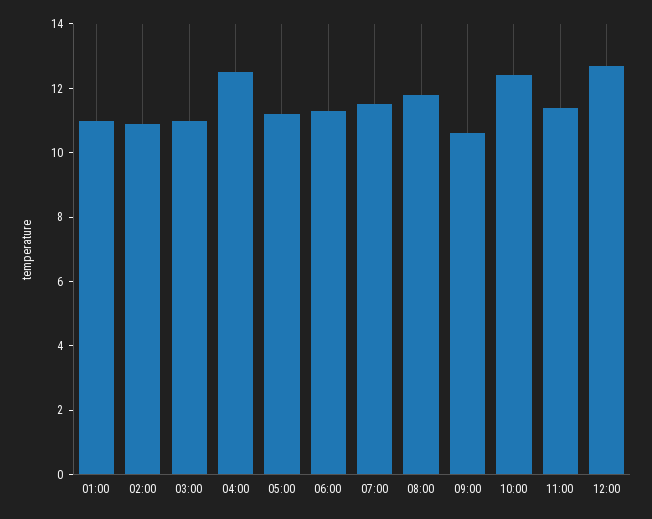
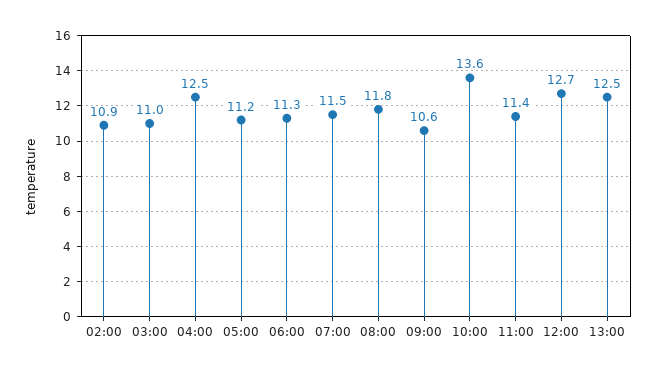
01:00: 11 -> none
10:00: 12.5 -> 13.6
13:00: none -> 12.5

